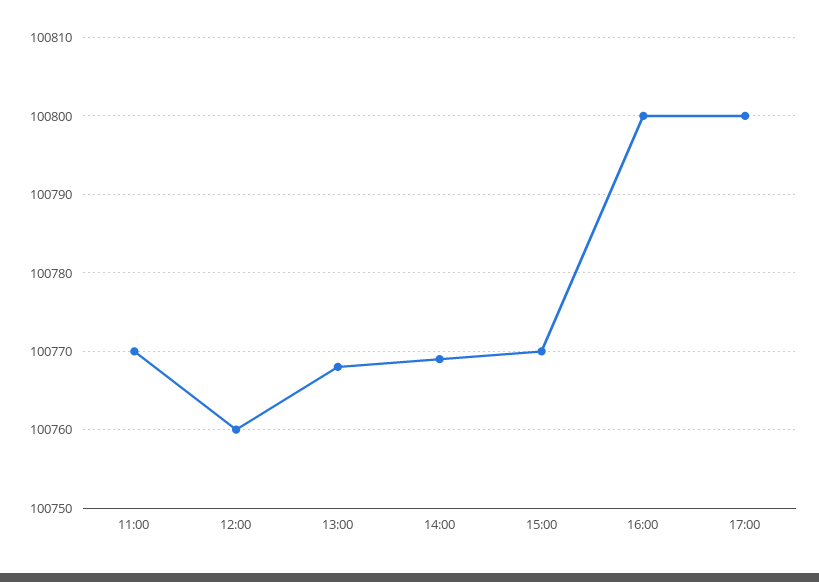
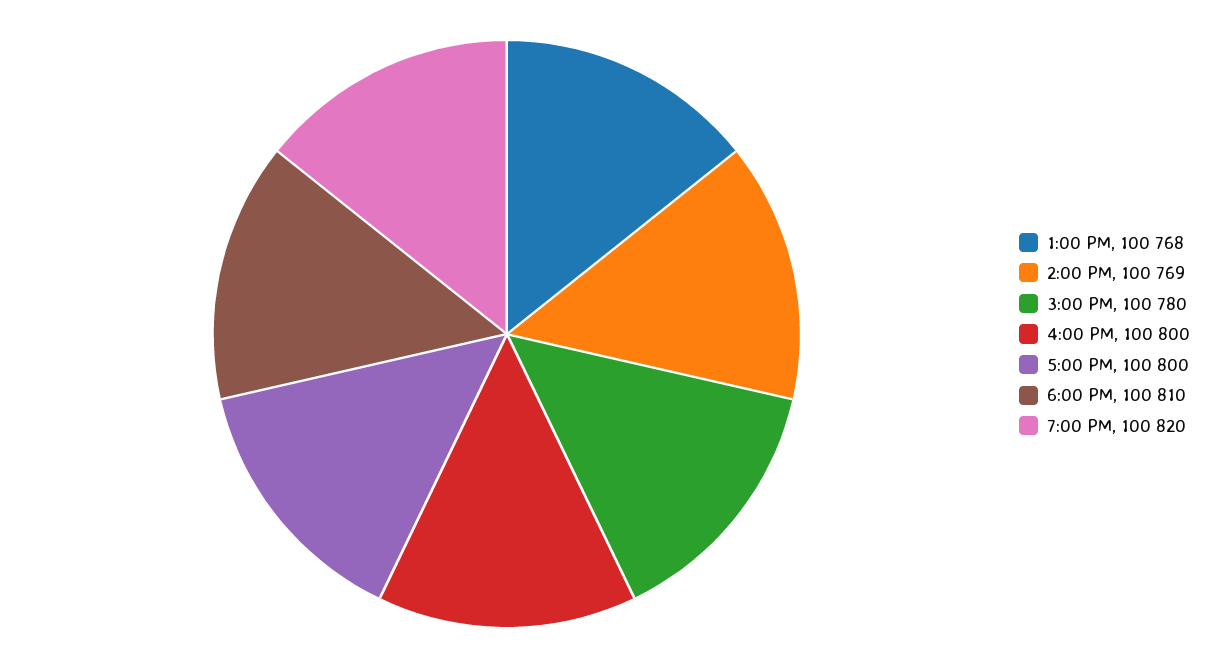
11:00: 100770 -> none
12:00: 100760 -> none
15:00: 100770 -> 100780
6:00 PM: none -> 100810
7:00 PM: none -> 100820

